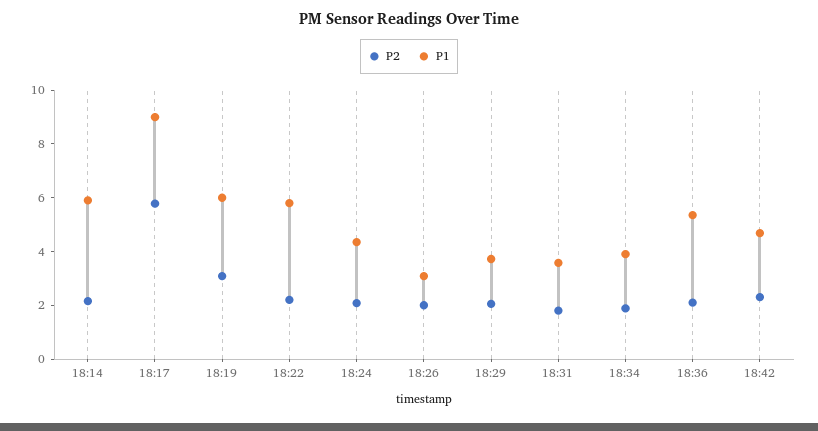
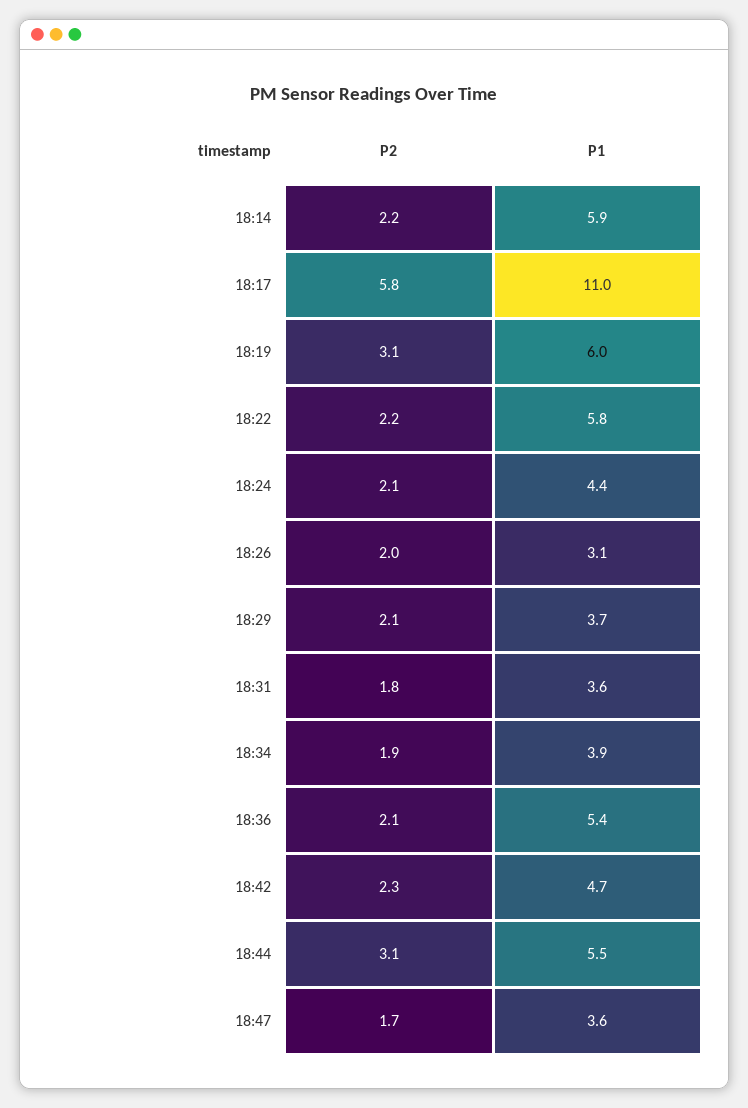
P1, 18:17: 9 -> 11
P2, 18:44: none -> 3.1
P1, 18:44: none -> 5.5
P2, 18:47: none -> 1.7
P1, 18:47: none -> 3.6

